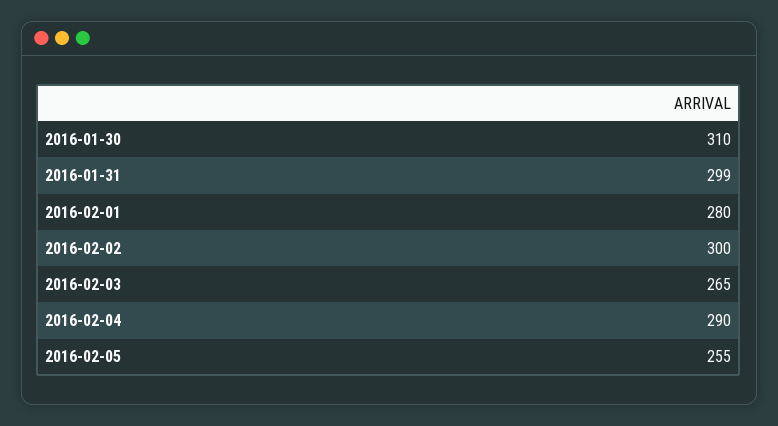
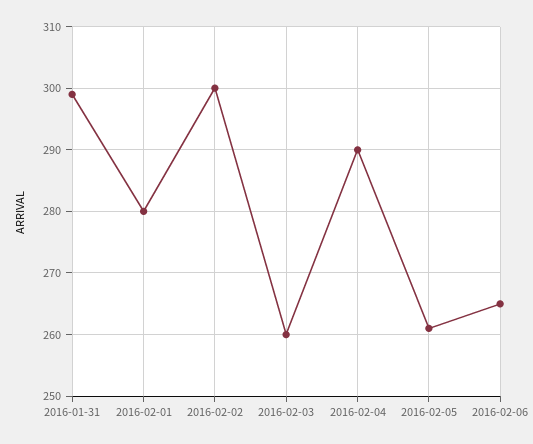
2016-01-30: 310 -> none
2016-02-03: 265 -> 260
2016-02-05: 255 -> 261
2016-02-06: none -> 265

